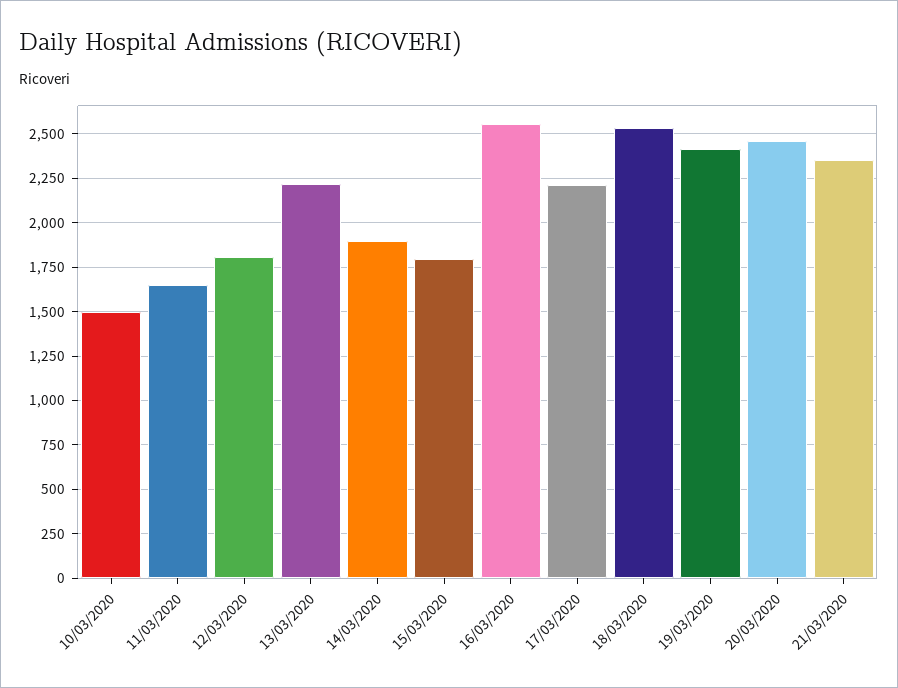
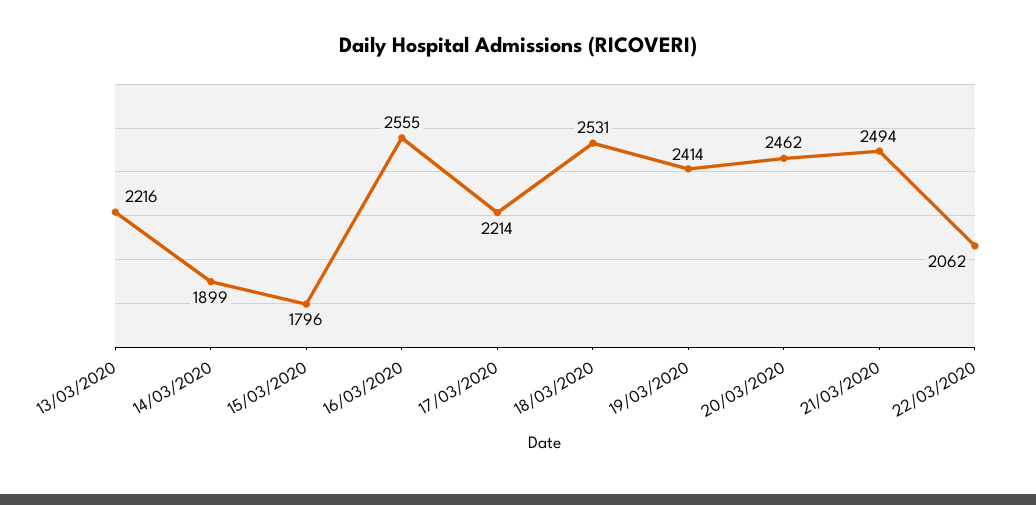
10/03/2020: 1500 -> none
11/03/2020: 1650 -> none
12/03/2020: 1800 -> none
21/03/2020: 2350 -> 2494
22/03/2020: none -> 2062

